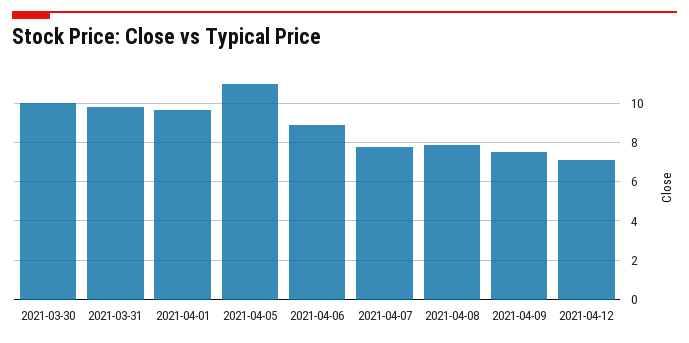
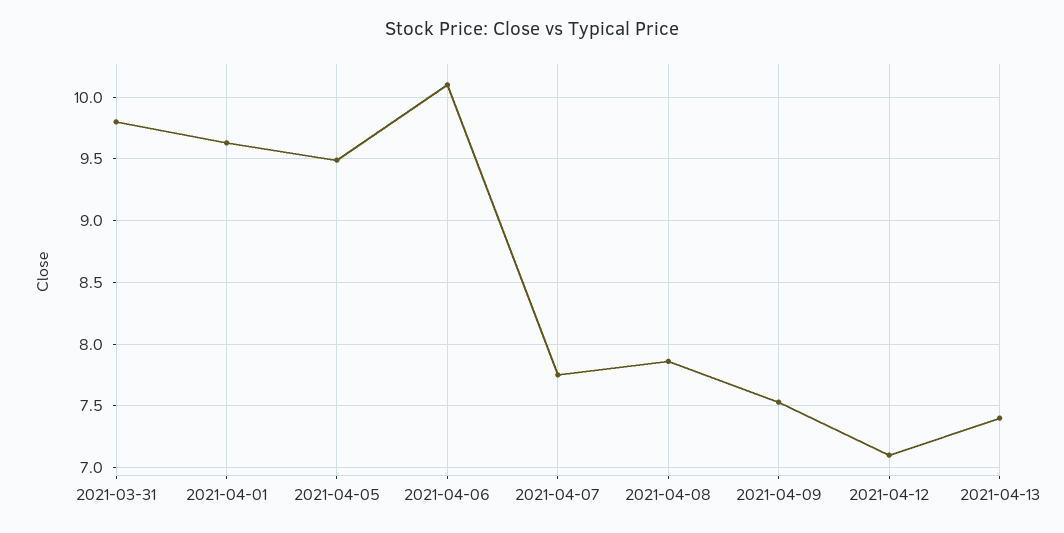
2021-03-30: 10 -> none
2021-04-05: 11 -> 9.5
2021-04-06: 9 -> 10.1
2021-04-13: none -> 7.4

